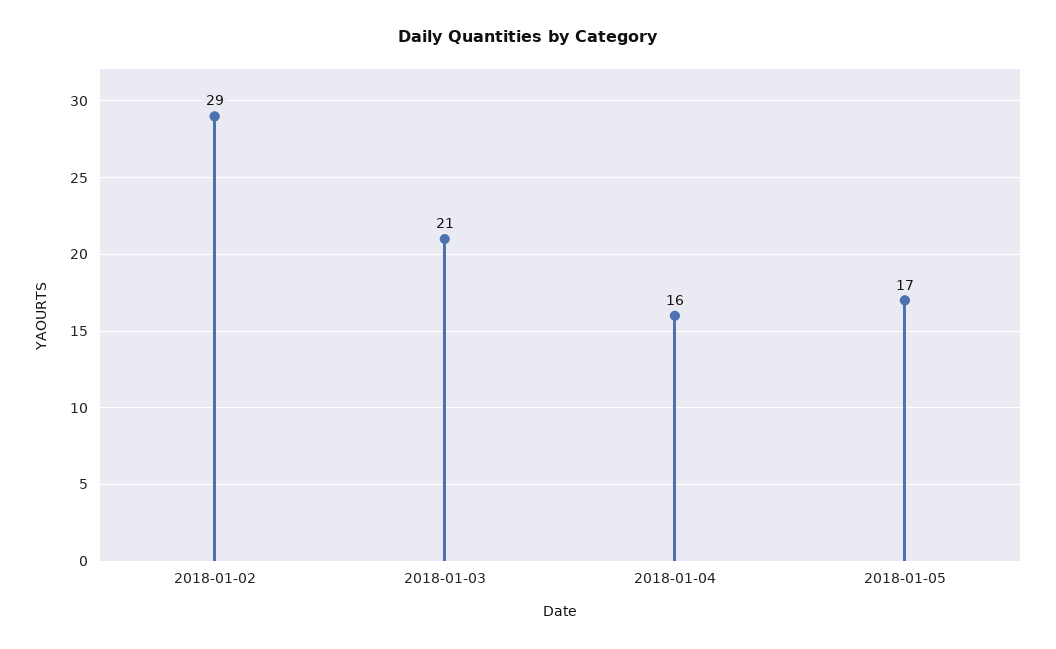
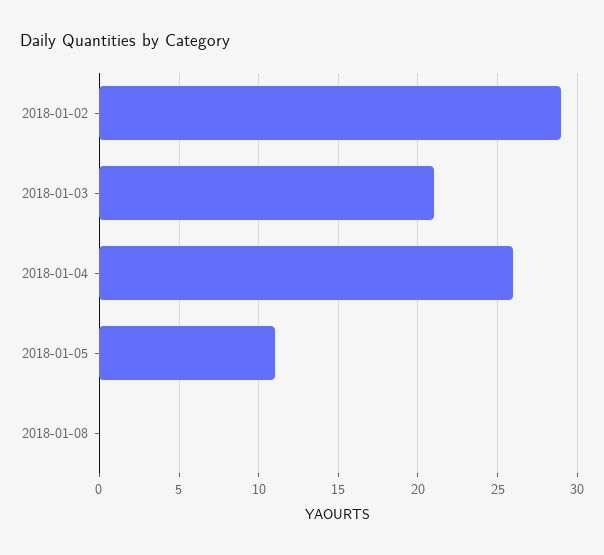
2018-01-04: 16 -> 26
2018-01-05: 17 -> 11
2018-01-08: none -> 0

